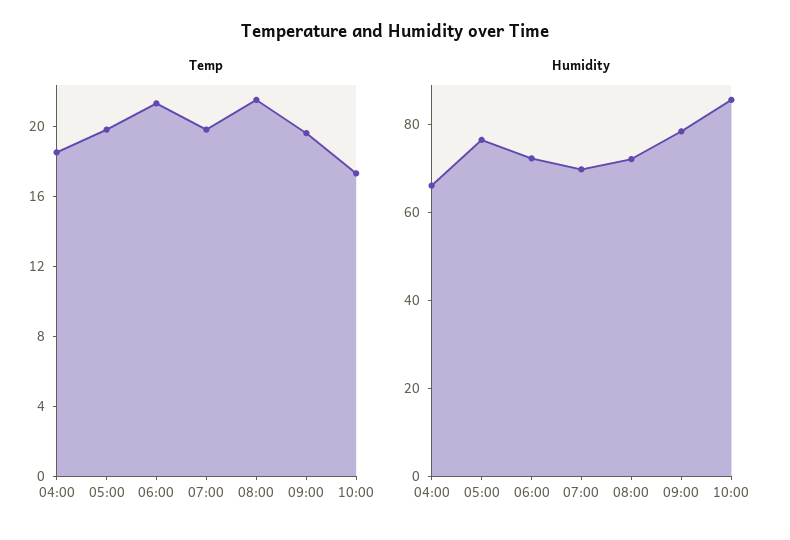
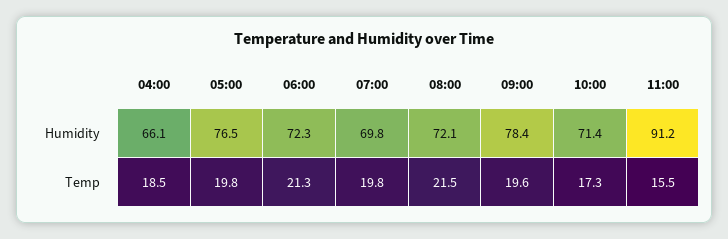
Humidity, 10:00: 85 -> 71.4
Humidity, 11:00: none -> 91.2
Temp, 11:00: none -> 15.5

